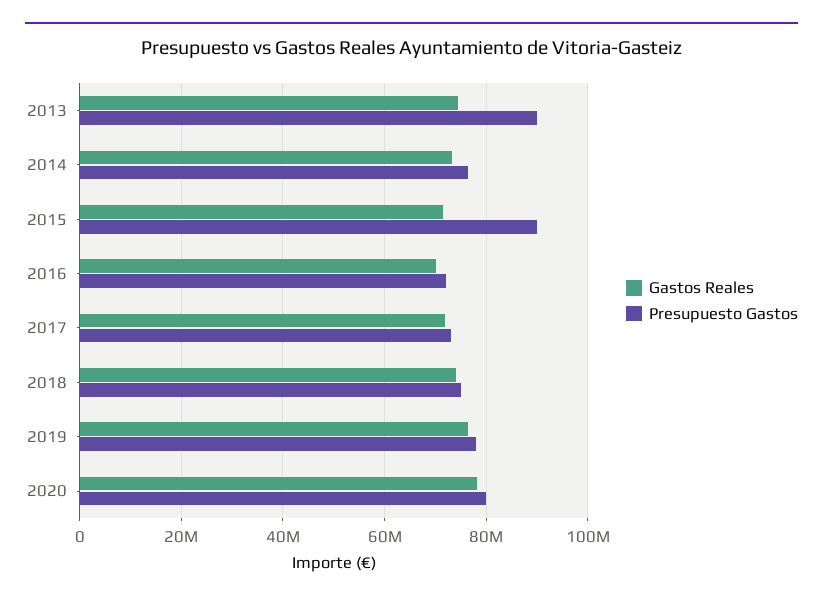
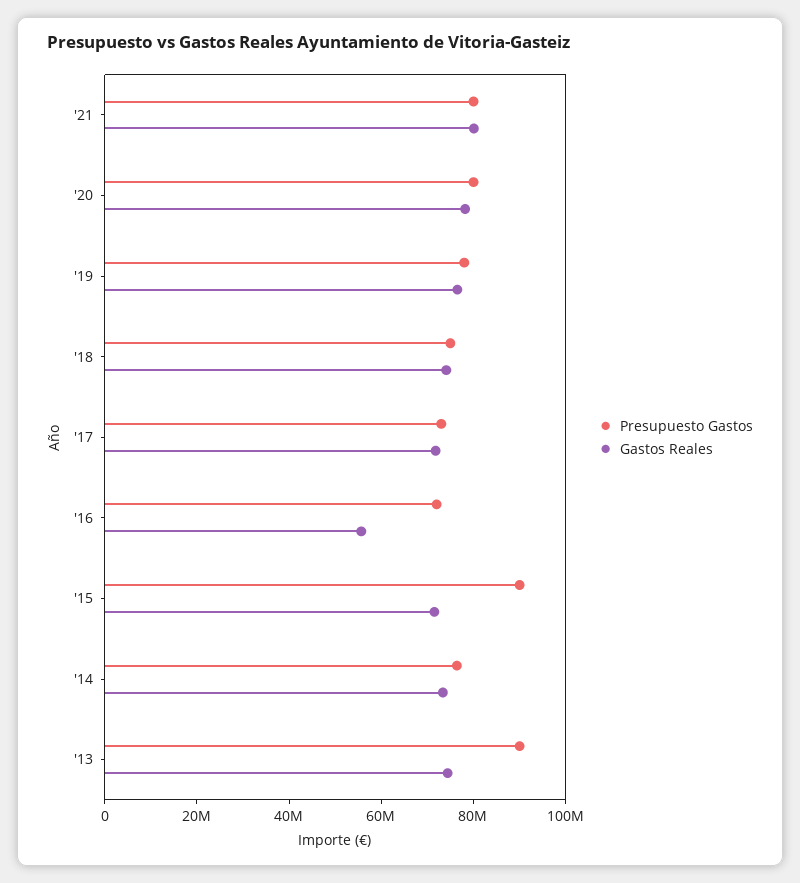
Gastos Reales, 2016: 70000000 -> 55000000
Presupuesto Gastos, '21: none -> 80000000
Gastos Reales, '21: none -> 80000000

